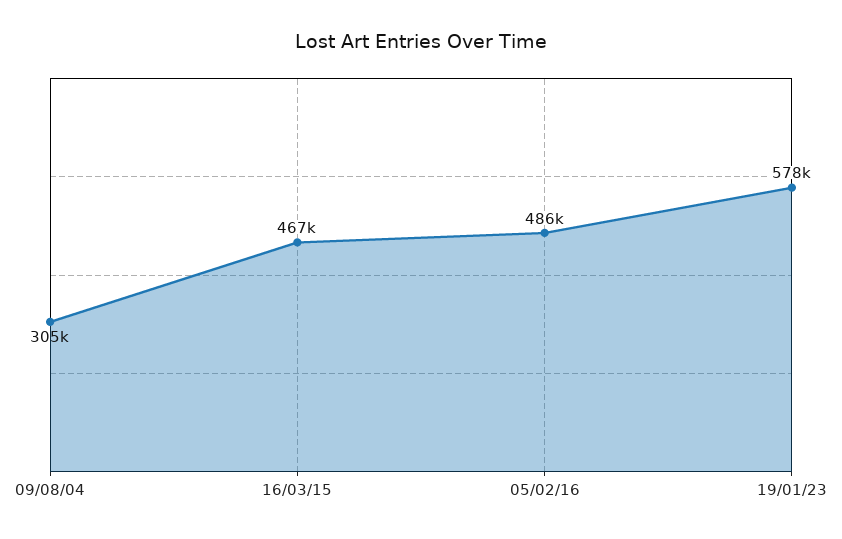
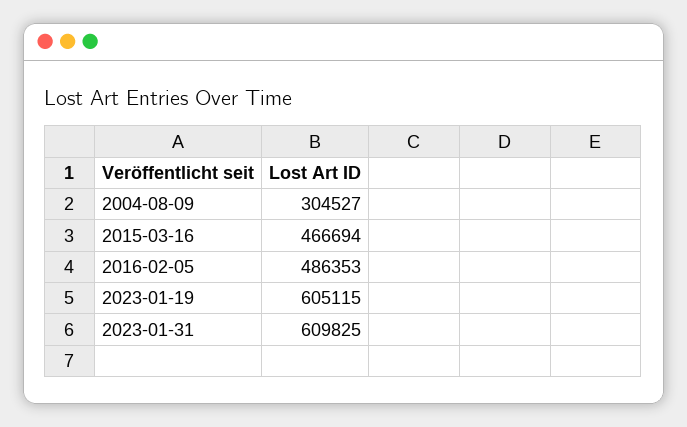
19/01/23: 578000 -> 605115
2023-01-31: none -> 609825

